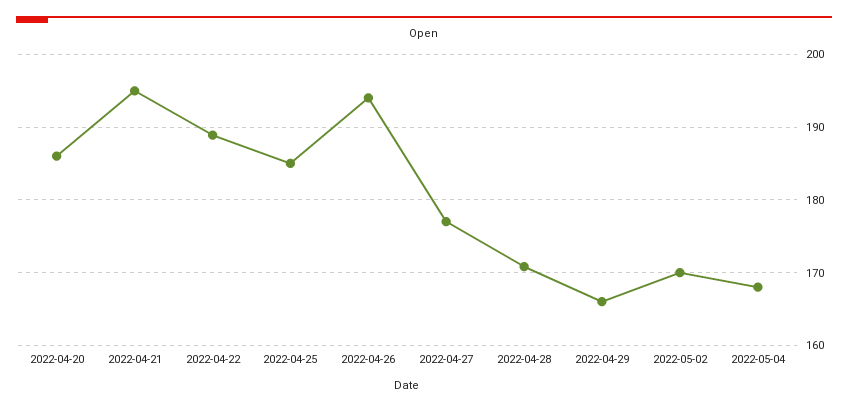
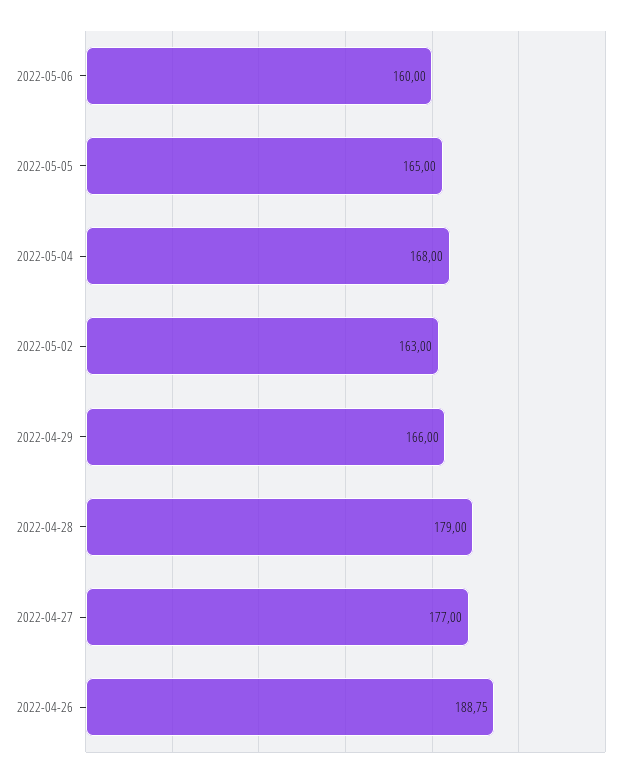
2022-04-20: 186 -> none
2022-04-21: 195 -> none
2022-04-22: 189 -> none
2022-04-25: 185 -> none
2022-04-26: 194 -> 188.75
2022-04-28: 171 -> 179
2022-05-02: 170 -> 163
2022-05-06: none -> 160
2022-05-05: none -> 165

